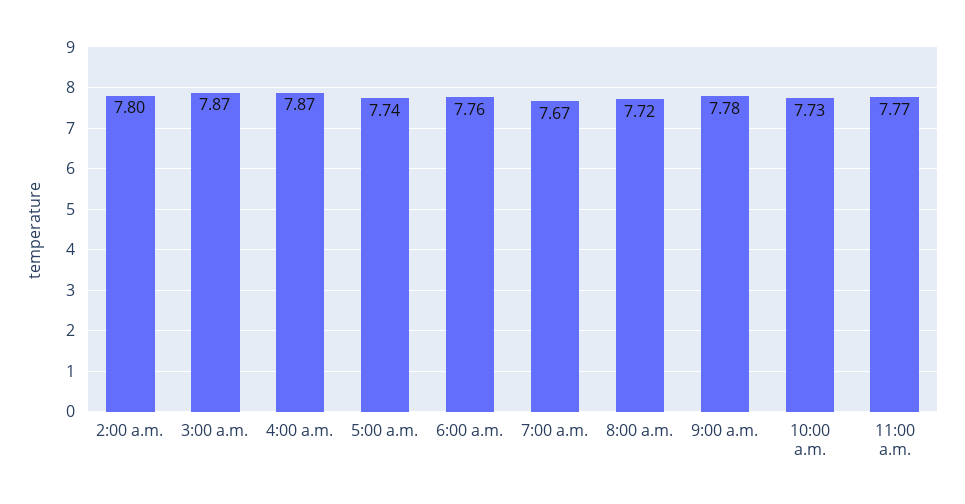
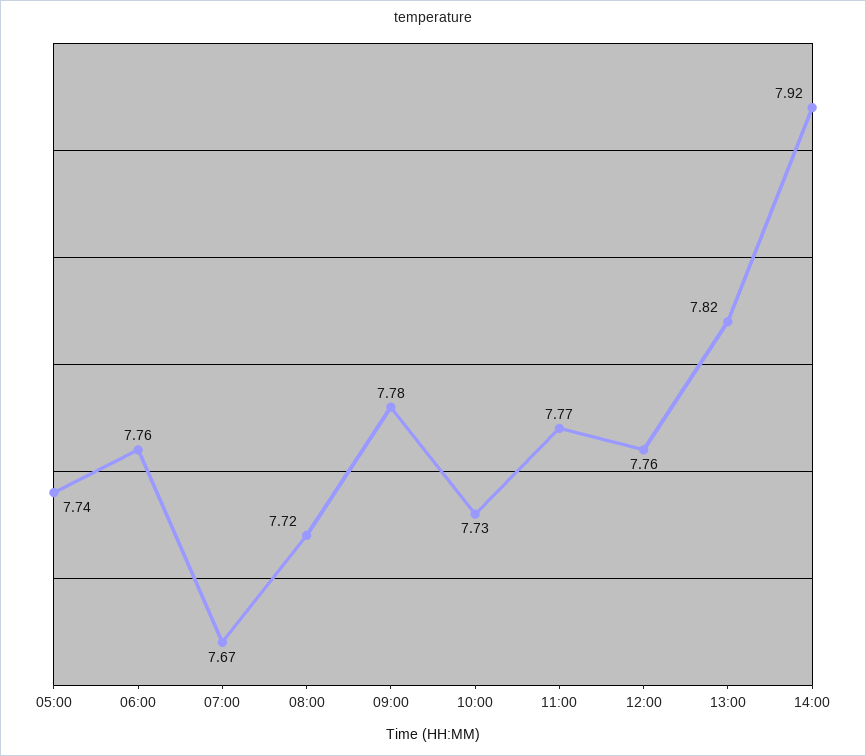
2:00 a.m.: 7.8 -> none
3:00 a.m.: 7.87 -> none
4:00 a.m.: 7.87 -> none
12:00: none -> 7.76
13:00: none -> 7.82
14:00: none -> 7.92

